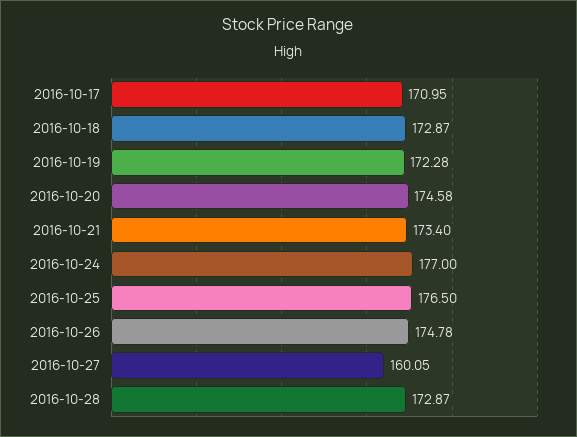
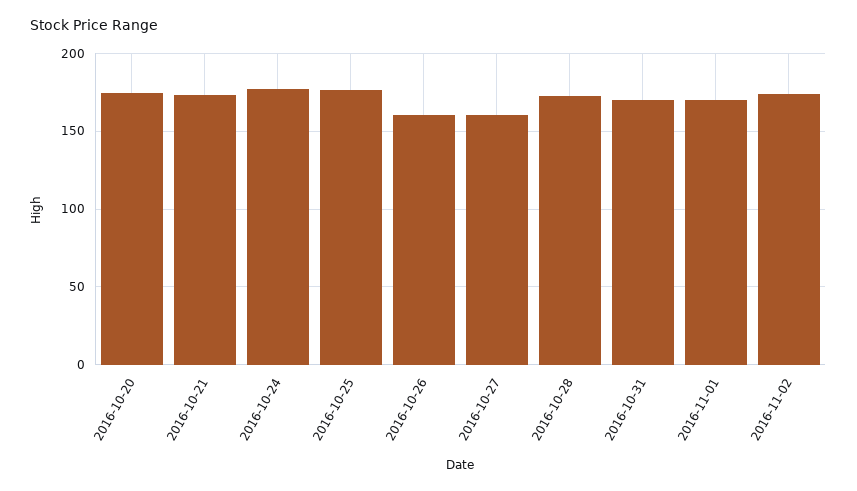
2016-10-17: 170.95 -> none
2016-10-18: 172.87 -> none
2016-10-19: 172.28 -> none
2016-10-26: 174.78 -> 160
2016-10-31: none -> 170
2016-11-01: none -> 170
2016-11-02: none -> 175

